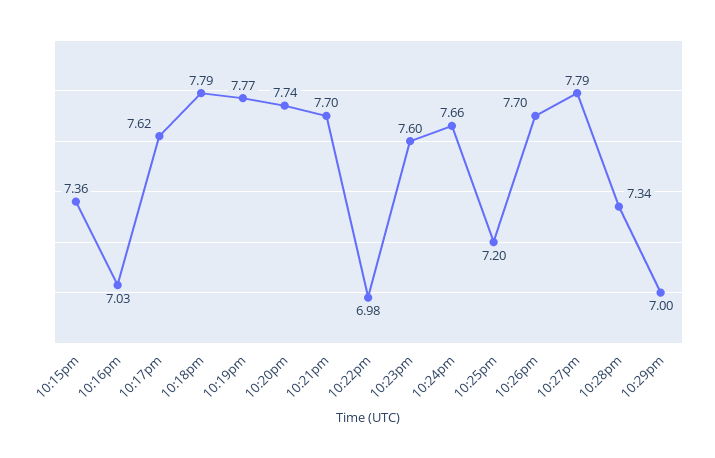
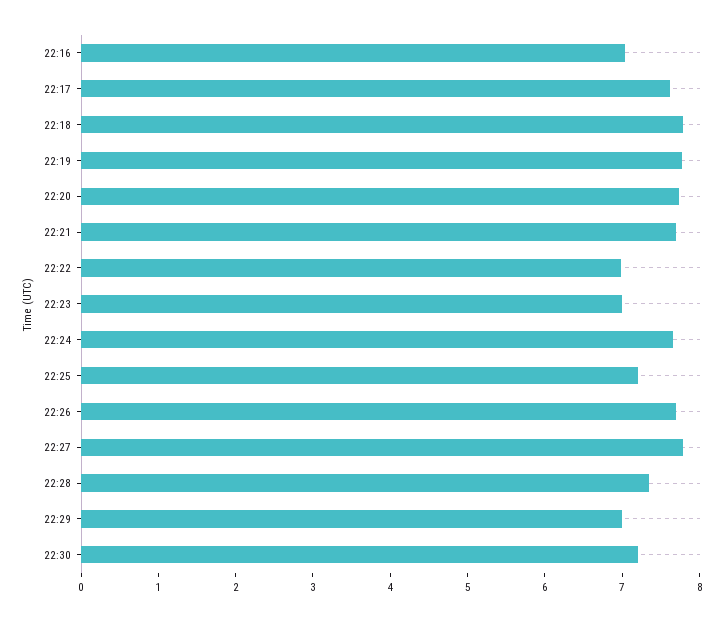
10:15pm: 7.36 -> none
10:23pm: 7.6 -> 7
22:30: none -> 7.2

